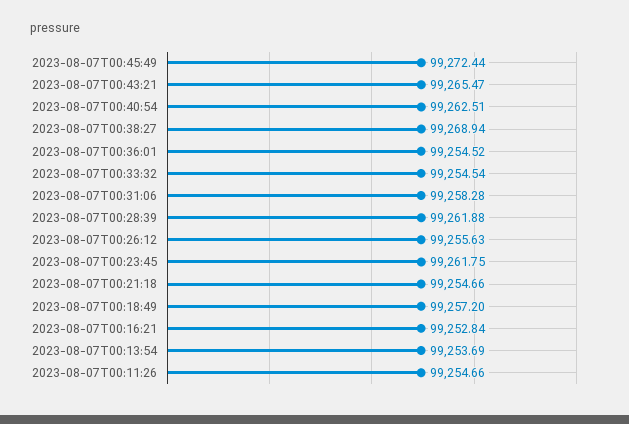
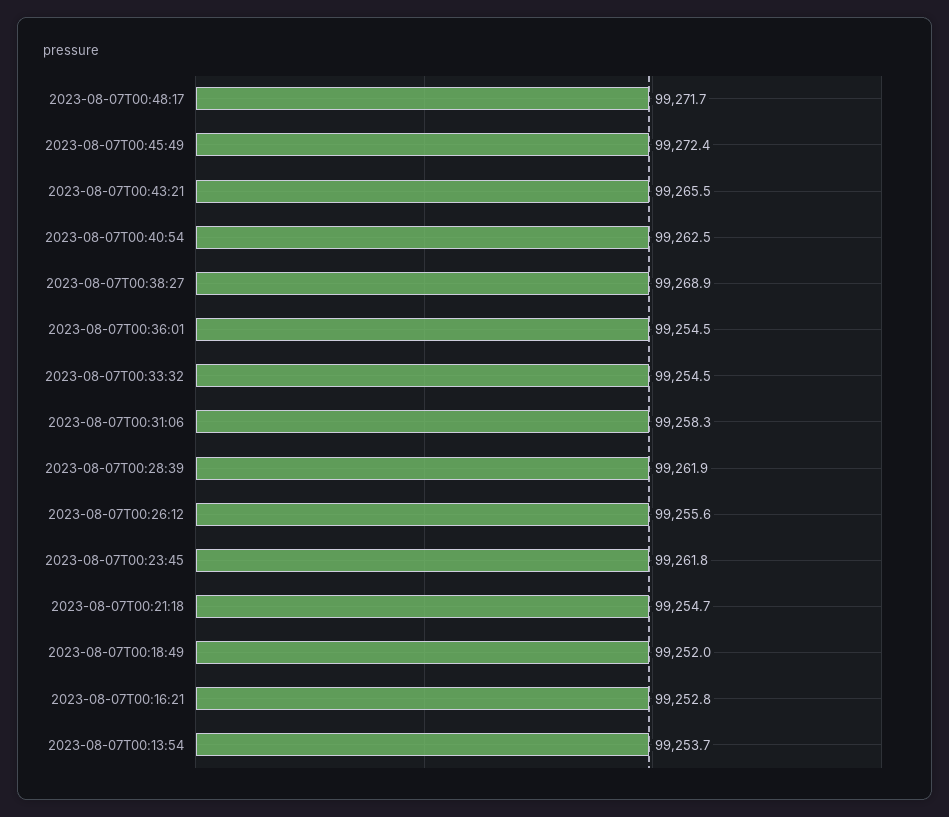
2023-08-07T00:18:49: 99257.2 -> 99252
2023-08-07T00:11:26: 99254.66 -> none
2023-08-07T00:48:17: none -> 99271.7

